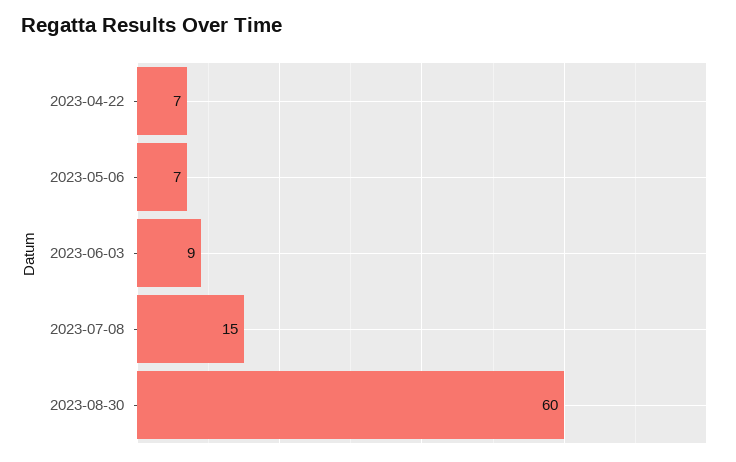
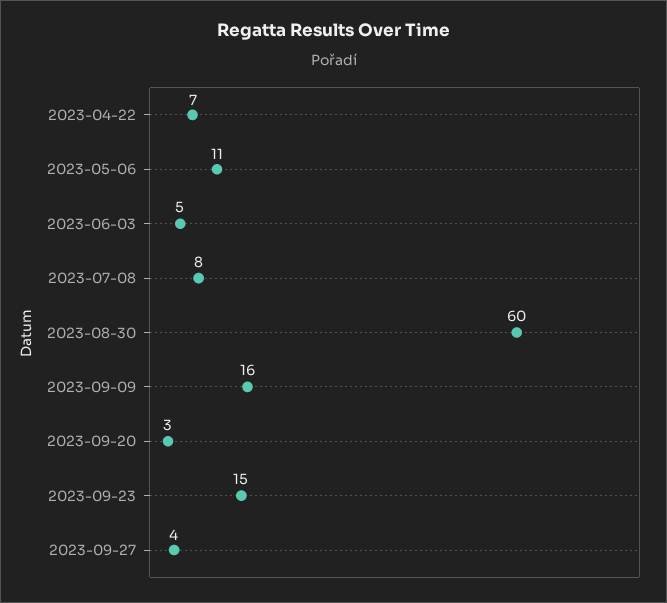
2023-05-06: 7 -> 11
2023-06-03: 9 -> 5
2023-07-08: 15 -> 8
2023-09-09: none -> 16
2023-09-20: none -> 3
2023-09-23: none -> 15
2023-09-27: none -> 4

